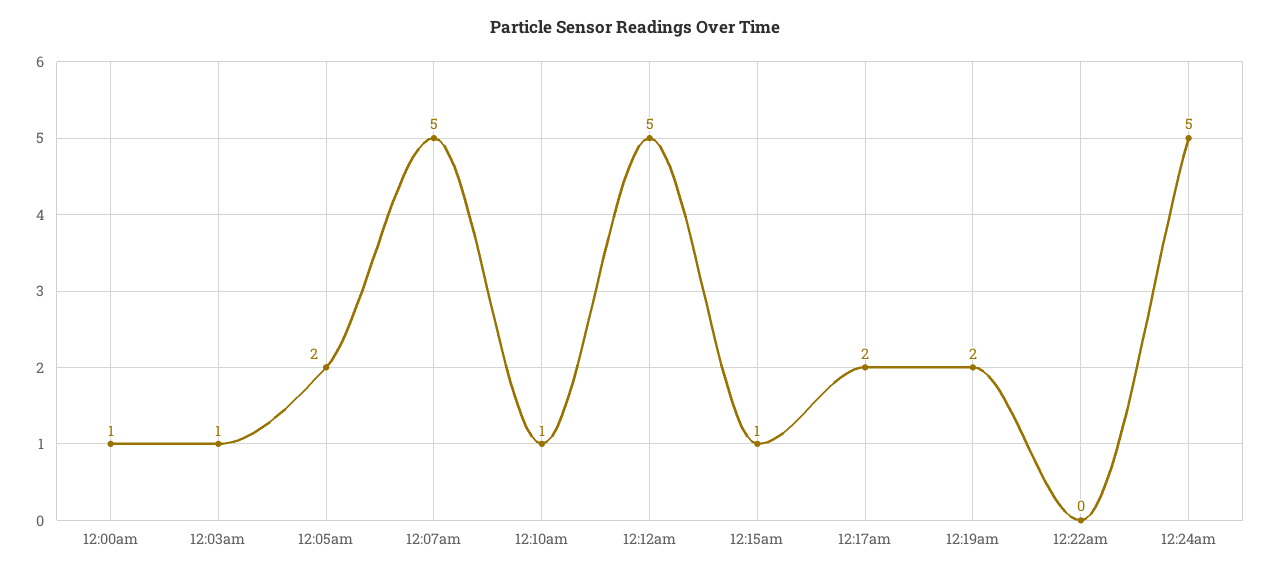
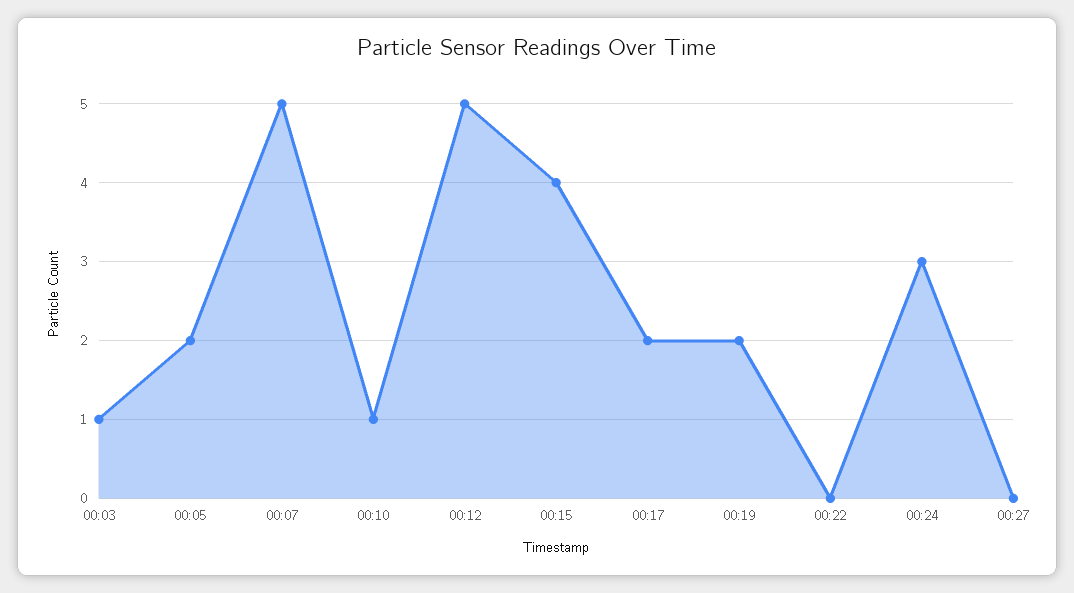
12:00am: 1 -> none
12:15am: 1 -> 4
12:24am: 5 -> 3
00:27: none -> 0

